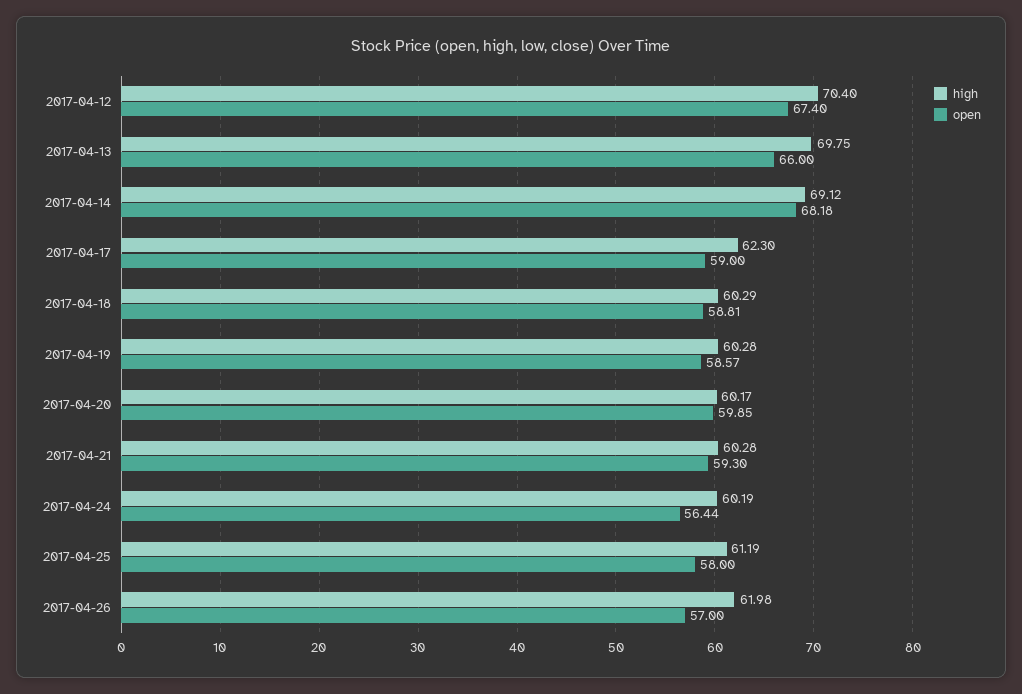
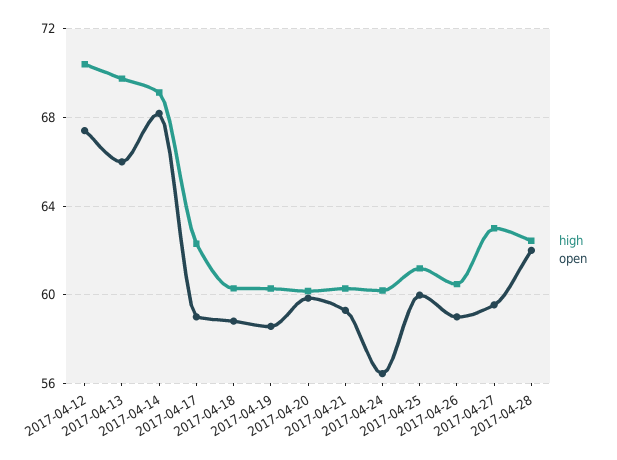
open, 2017-04-25: 58 -> 60
high, 2017-04-26: 61.98 -> 60.5
open, 2017-04-26: 57 -> 59
high, 2017-04-27: none -> 63
open, 2017-04-27: none -> 59.5
high, 2017-04-28: none -> 62.5
open, 2017-04-28: none -> 62

